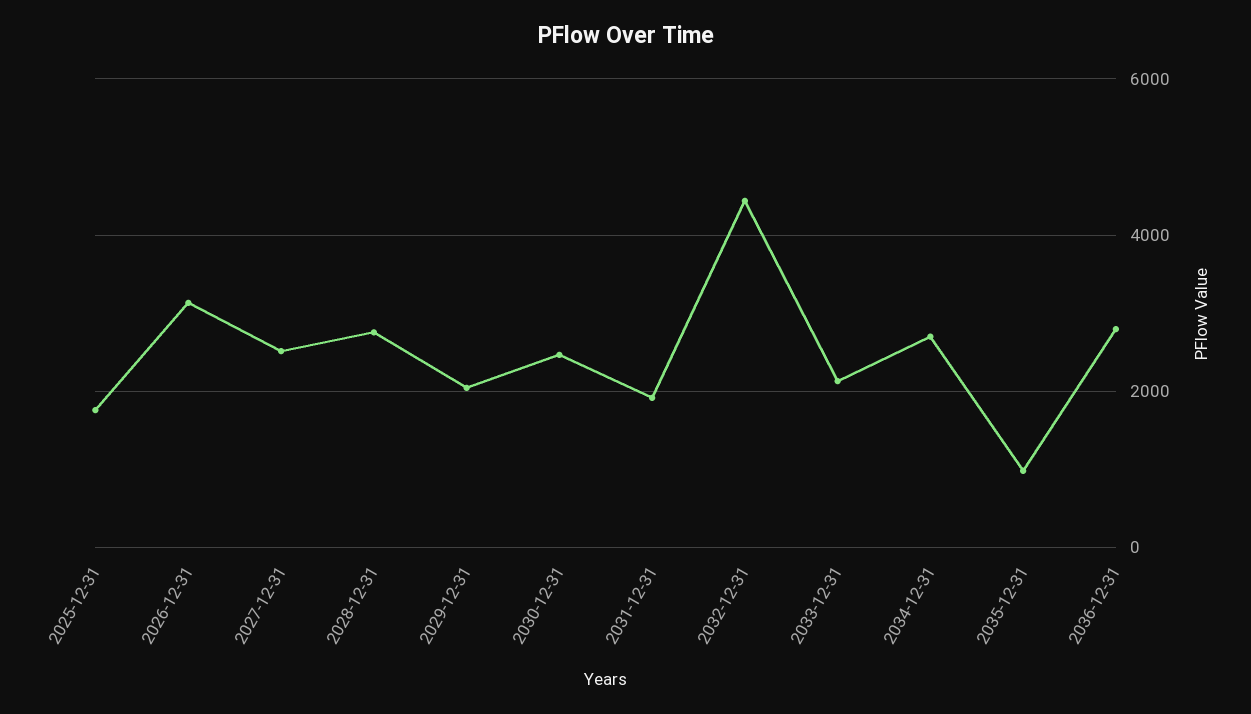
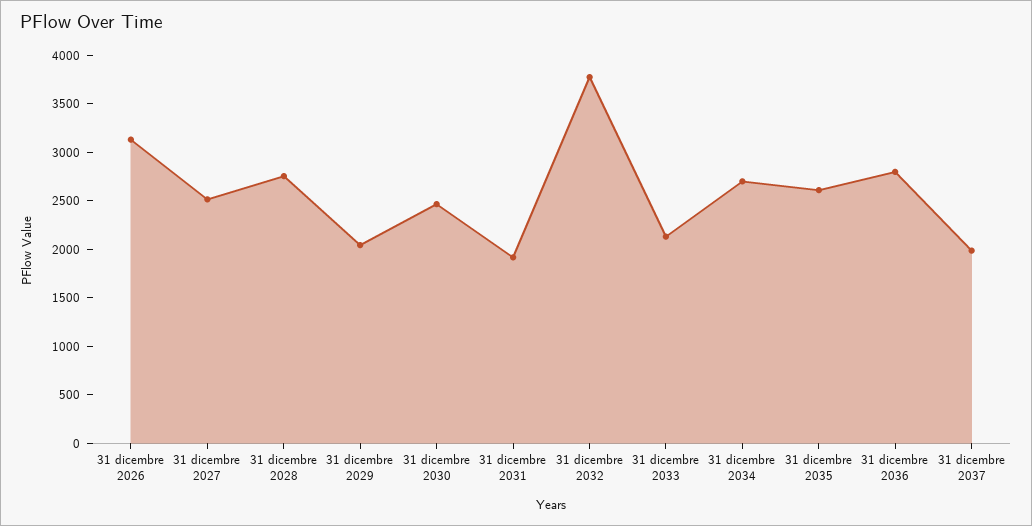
2025-12-31: 1800 -> none
2032-12-31: 4400 -> 3800
2035-12-31: 1000 -> 2600
31 dicembre 2037: none -> 2000

